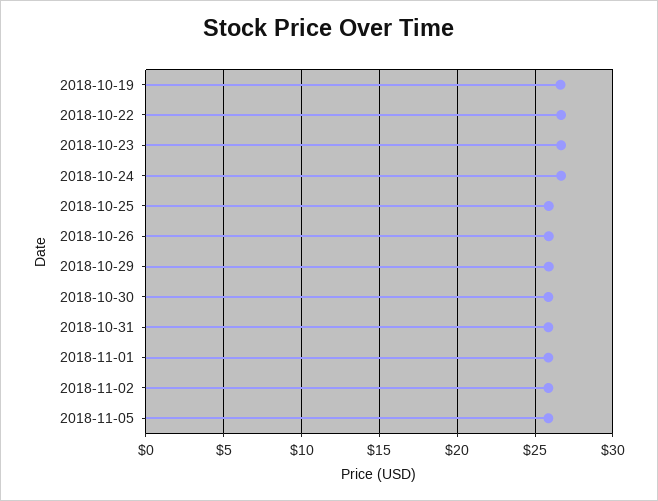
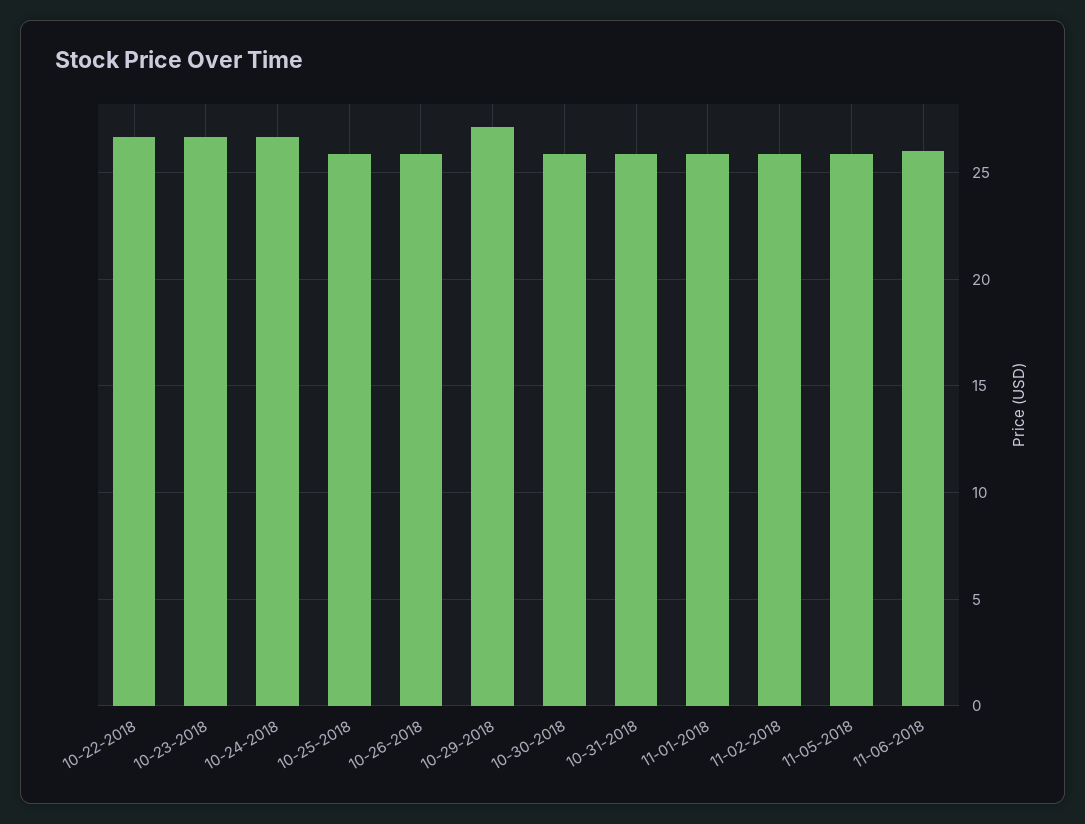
2018-10-19: 26.5 -> none
2018-10-29: 26 -> 27
11-06-2018: none -> 26

